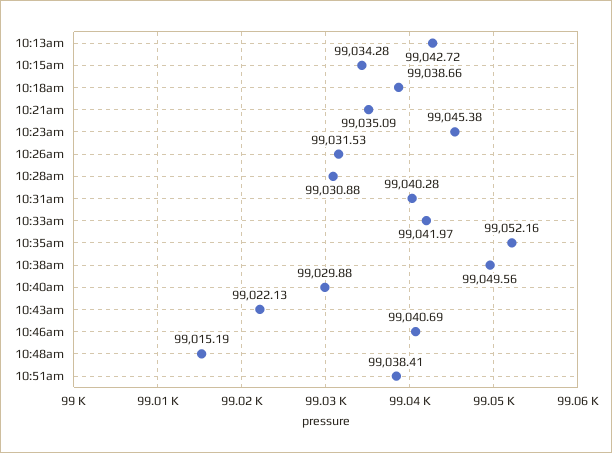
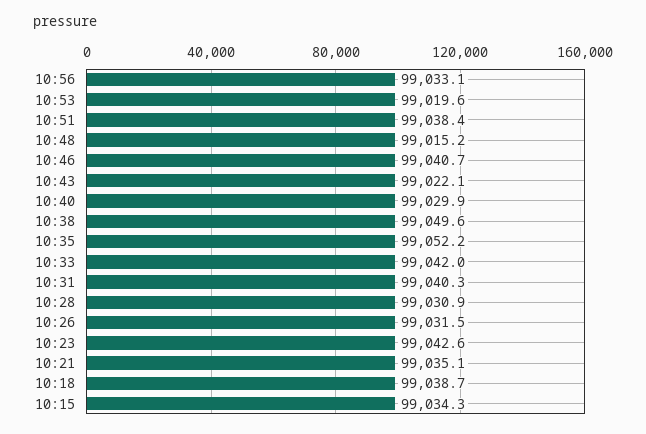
10:13am: 99042.72 -> none
10:23am: 99045.38 -> 99042.6
10:56: none -> 99033.1
10:53: none -> 99019.6

